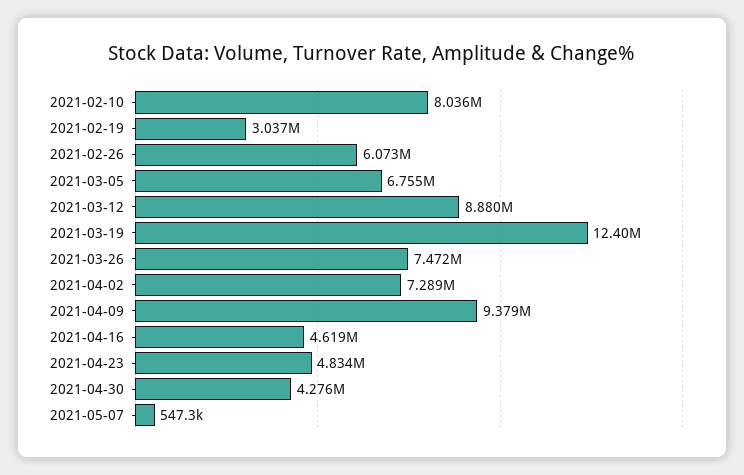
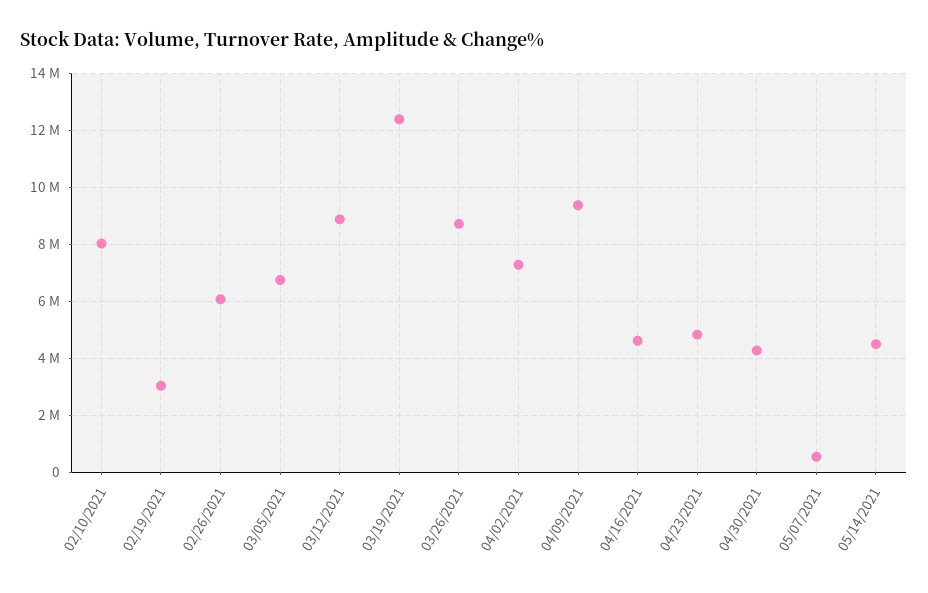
2021-03-26: 7472000 -> 8750000
05/14/2021: none -> 4500000

